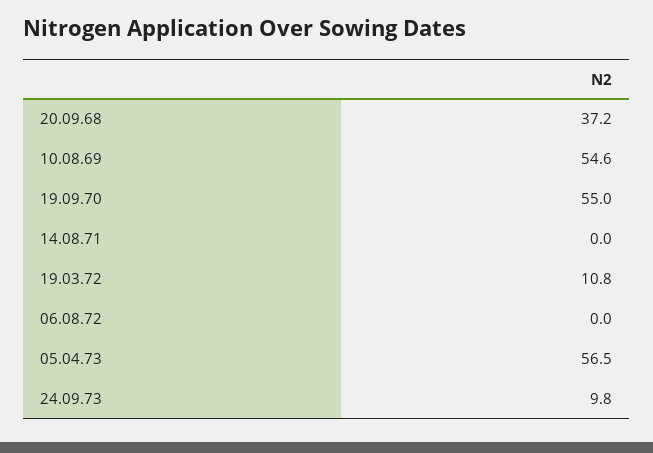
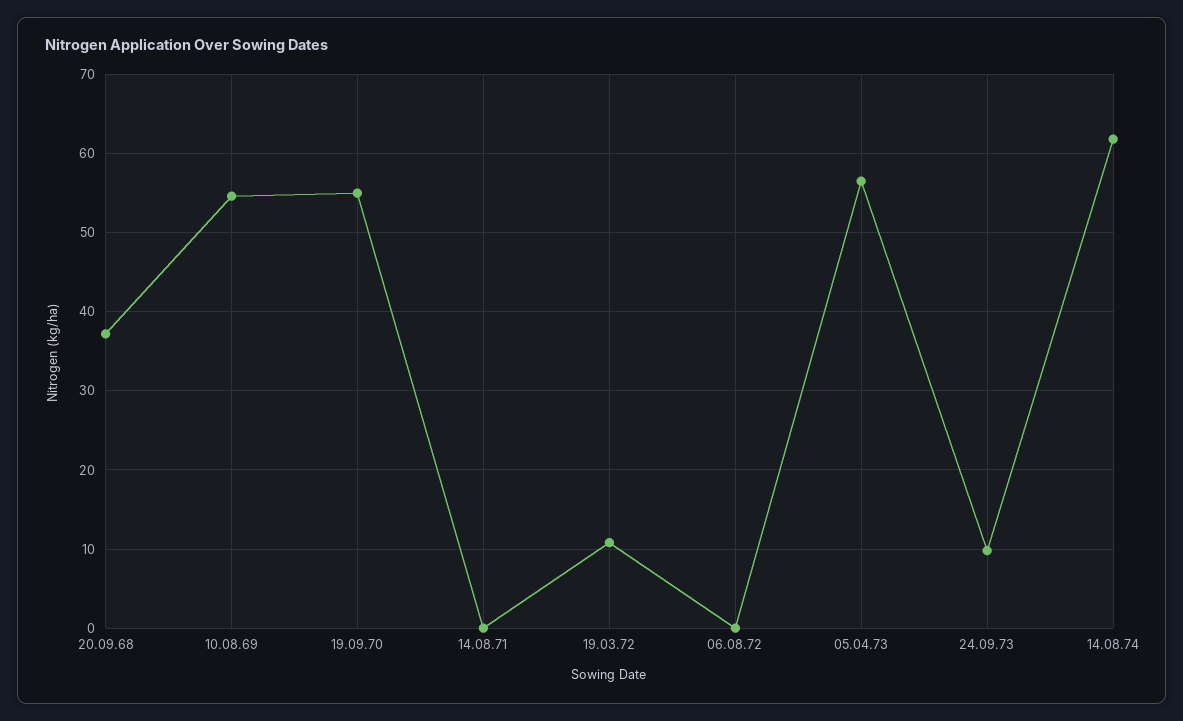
14.08.74: none -> 62

